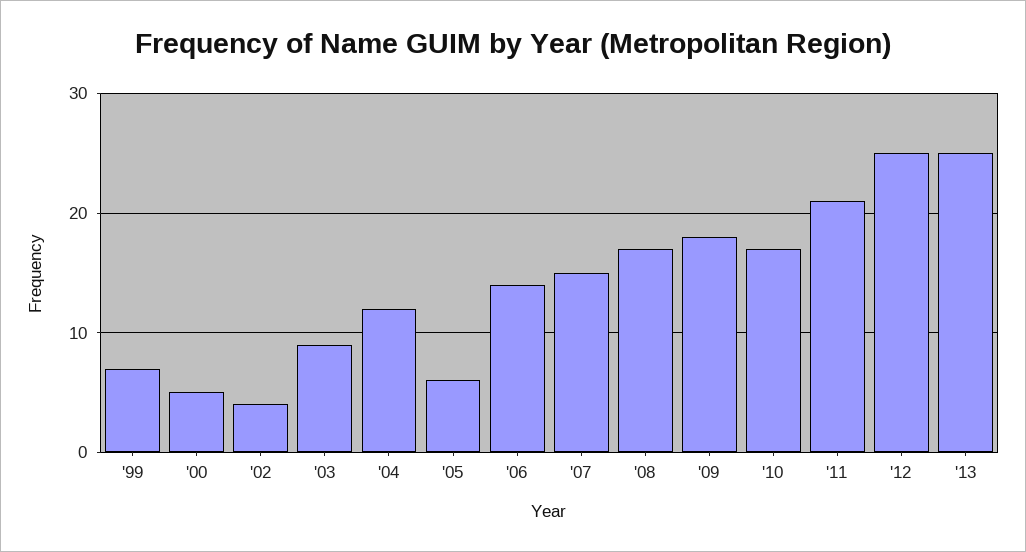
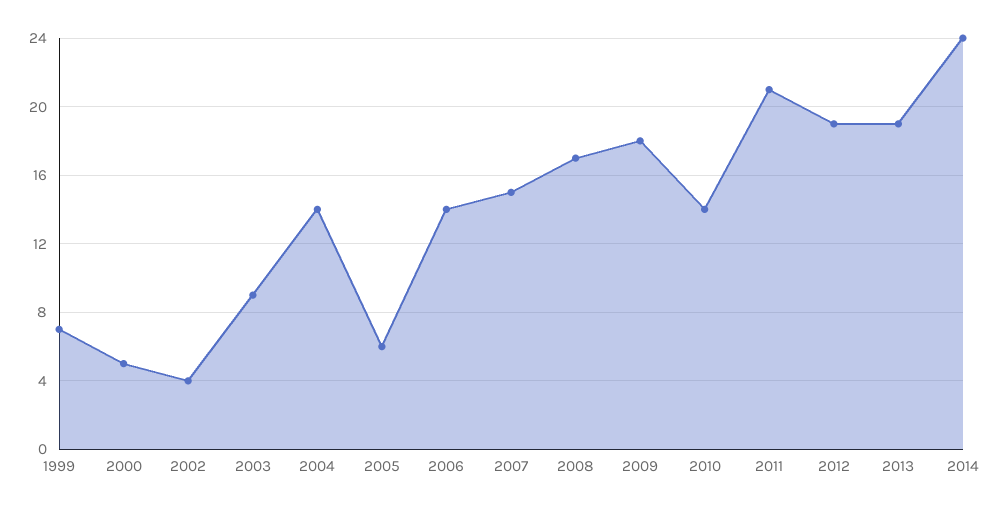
'04: 12 -> 14
'10: 17 -> 14
'12: 25 -> 19
'13: 25 -> 19
2014: none -> 24

